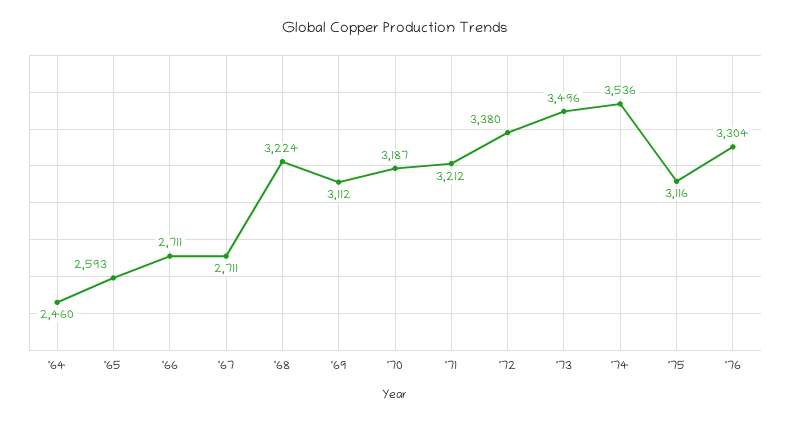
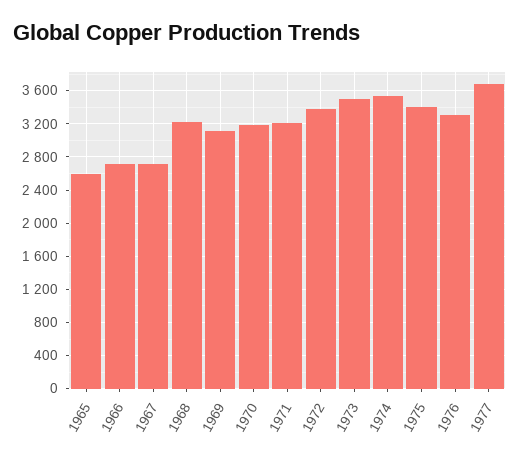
'64: 2460 -> none
'75: 3116 -> 3400
1977: none -> 3700

